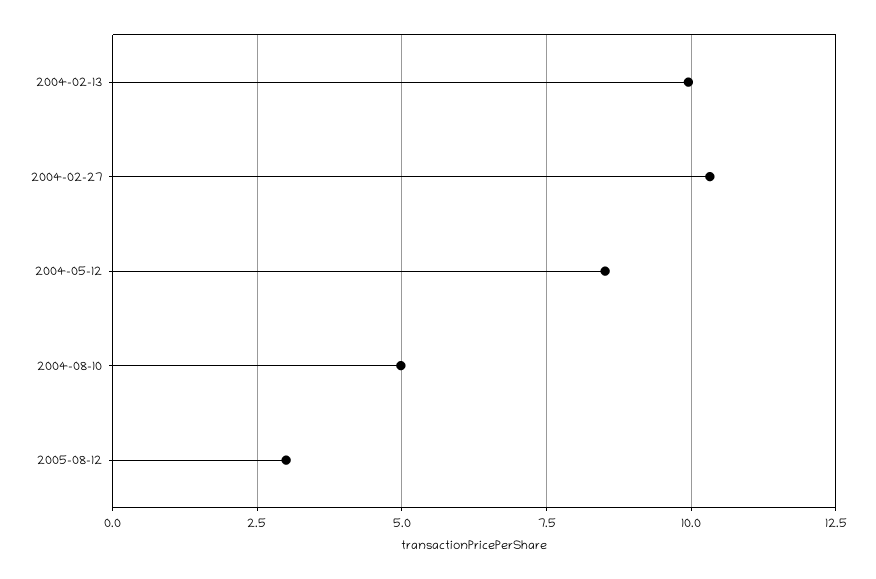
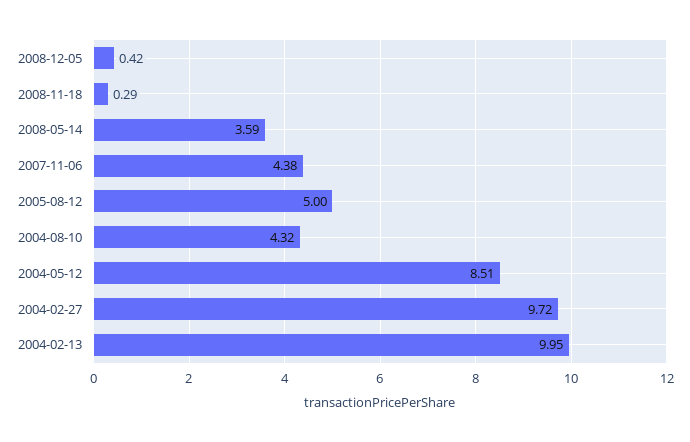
2004-02-27: 10.25 -> 9.72
2004-08-10: 5 -> 4.32
2005-08-12: 3 -> 5
2008-12-05: none -> 0.42
2008-11-18: none -> 0.29
2008-05-14: none -> 3.59
2007-11-06: none -> 4.38

